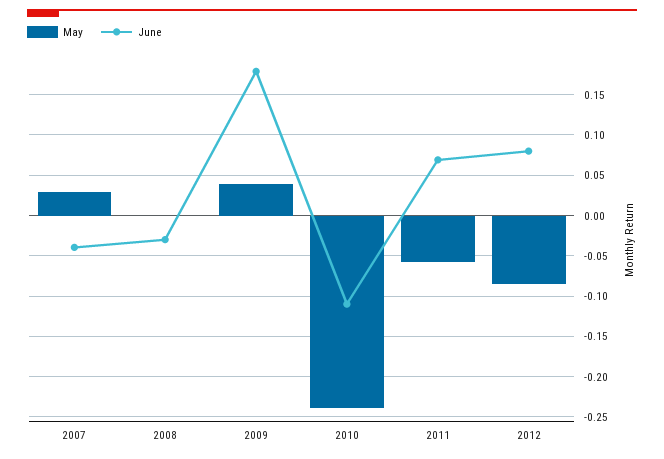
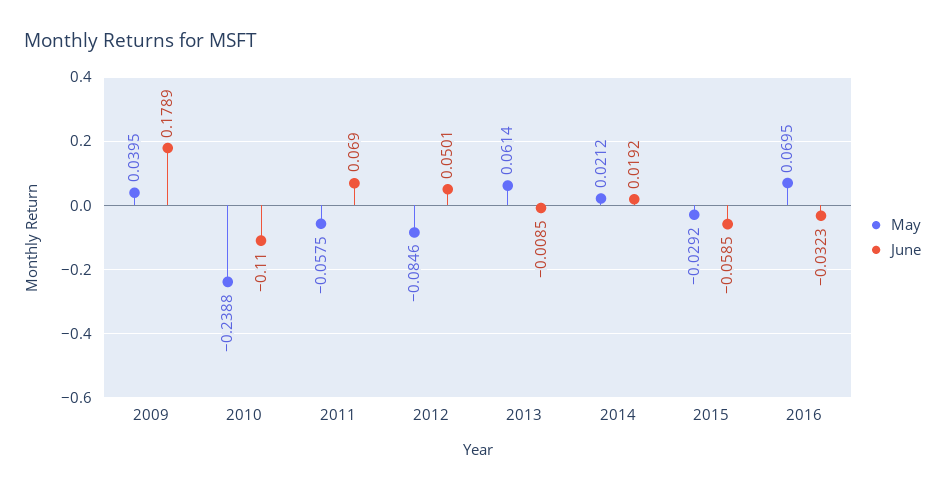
May, 2007: 0.03 -> none
June, 2007: -0.04 -> none
May, 2008: 0 -> none
June, 2008: -0.03 -> none
June, 2012: 0.08 -> 0.0501
May, 2013: none -> 0.0614
June, 2013: none -> -0.0085
May, 2014: none -> 0.0212
June, 2014: none -> 0.0192
May, 2015: none -> -0.0292
June, 2015: none -> -0.0585
May, 2016: none -> 0.0695
June, 2016: none -> -0.0323

